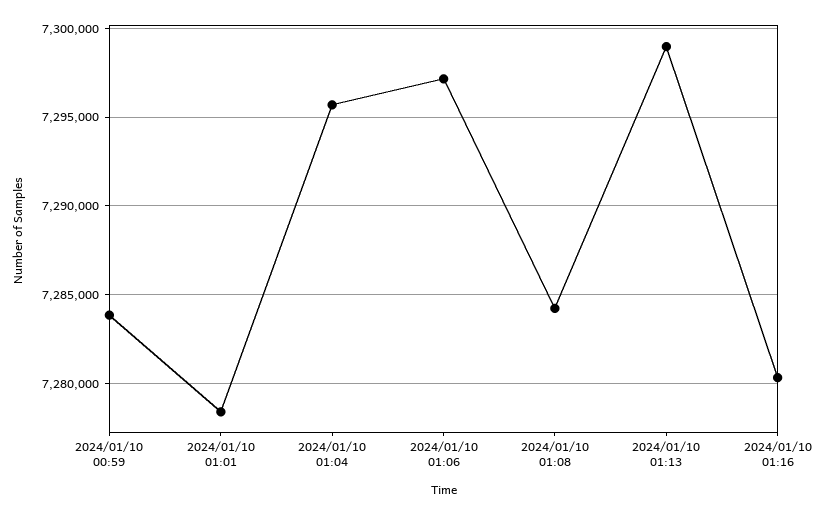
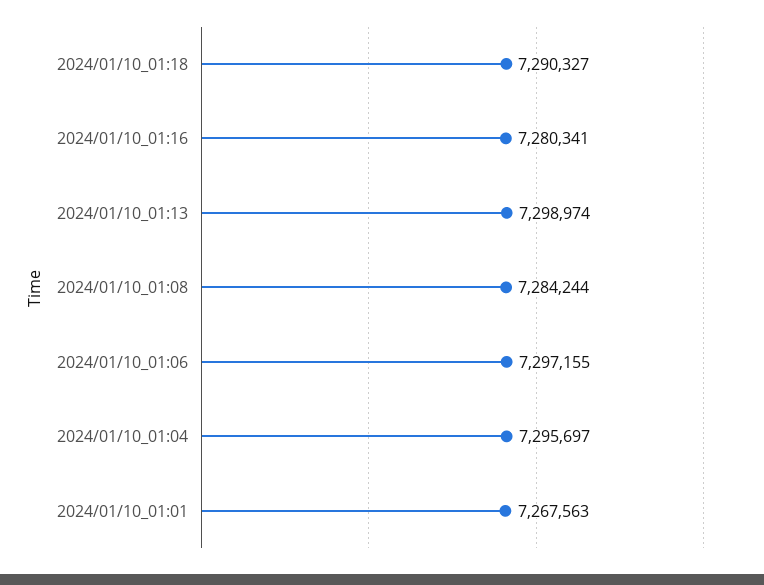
2024/01/10 00:59: 7284000 -> none
2024/01/10 01:01: 7278500 -> 7267563
2024/01/10_01:18: none -> 7290327

